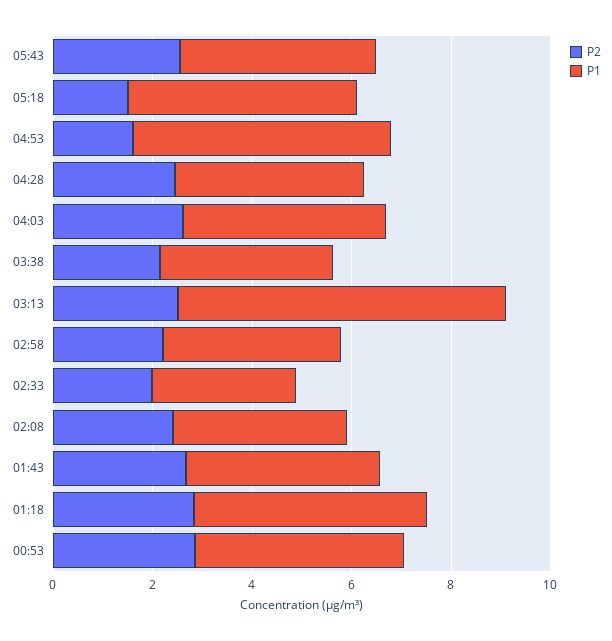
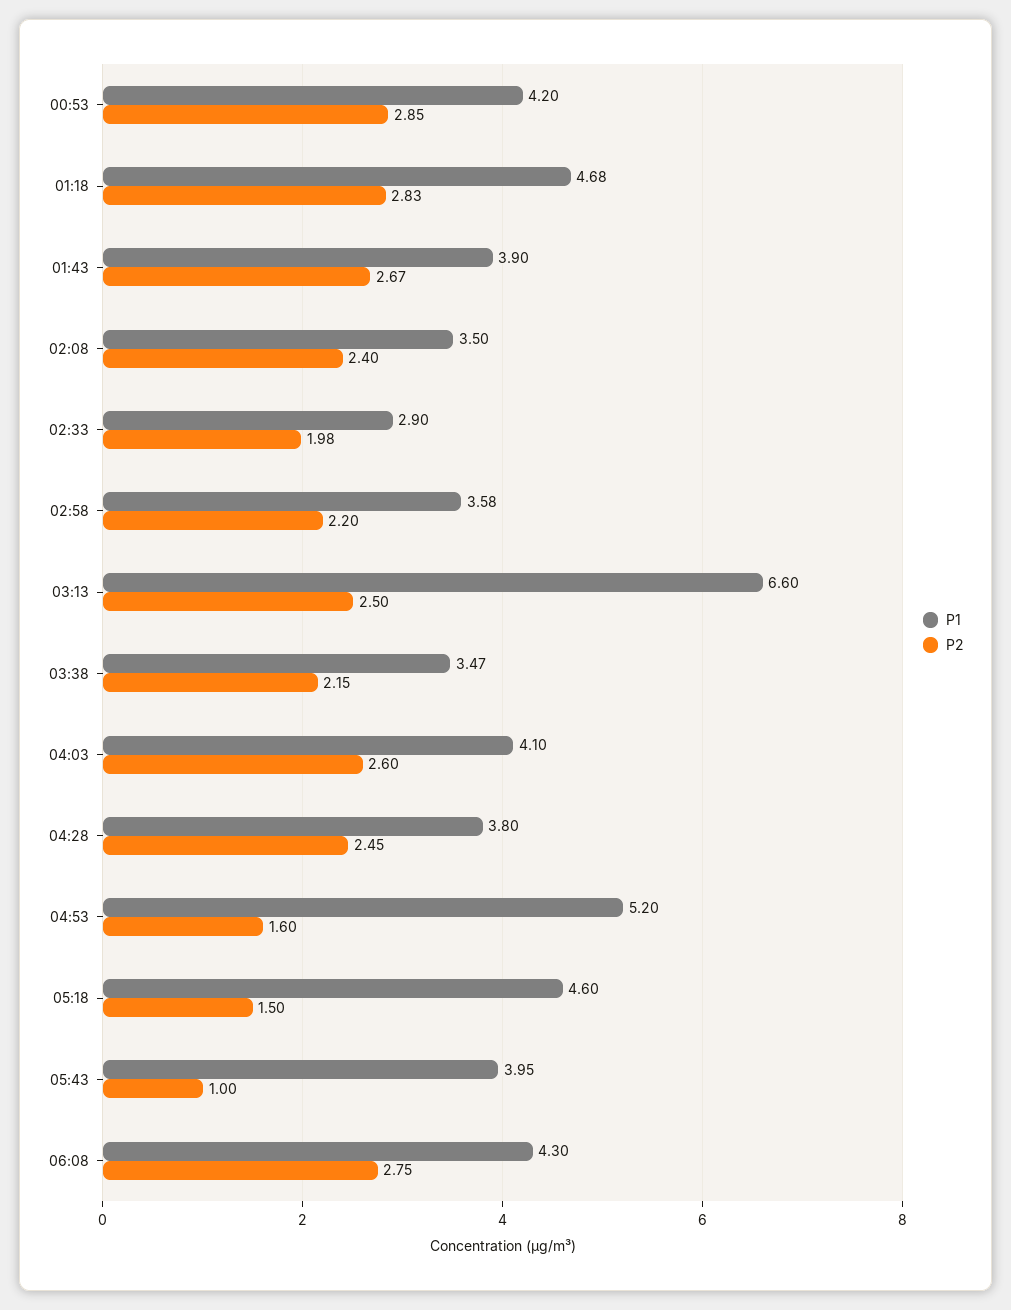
P2, 05:43: 2.5 -> 1
P1, 06:08: none -> 4.3
P2, 06:08: none -> 2.75

